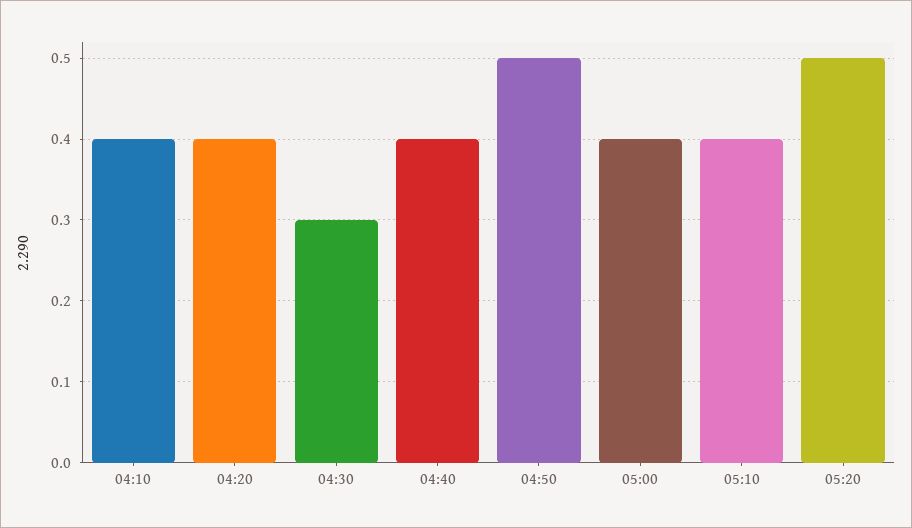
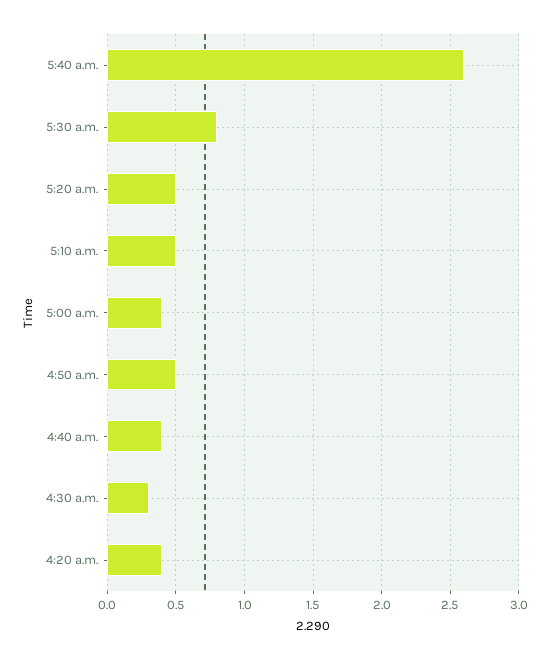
04:10: 0.4 -> none
05:10: 0.4 -> 0.5
5:40 a.m.: none -> 2.6
5:30 a.m.: none -> 0.8

